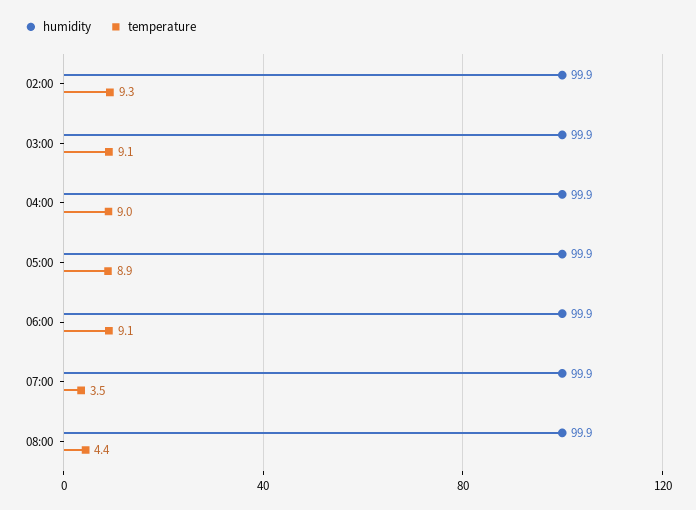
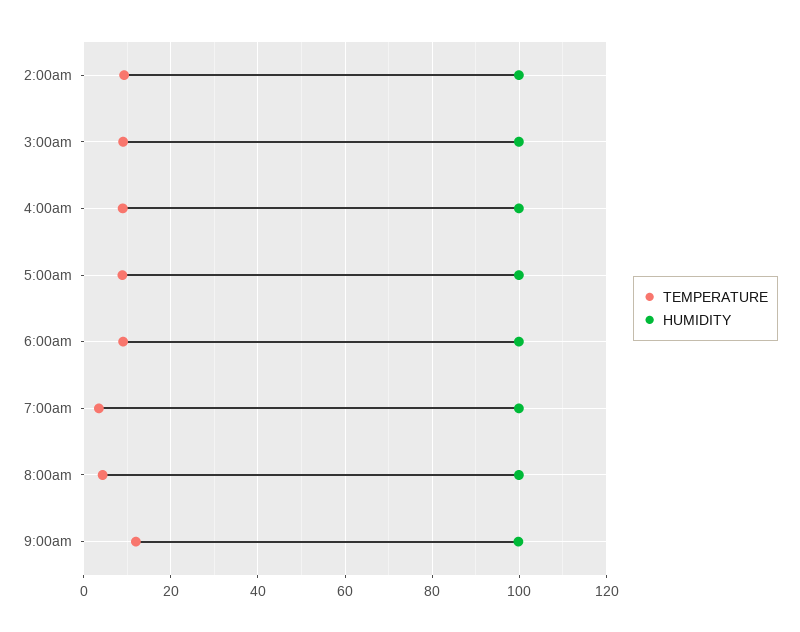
temperature, 9:00am: none -> 12
humidity, 9:00am: none -> 100

